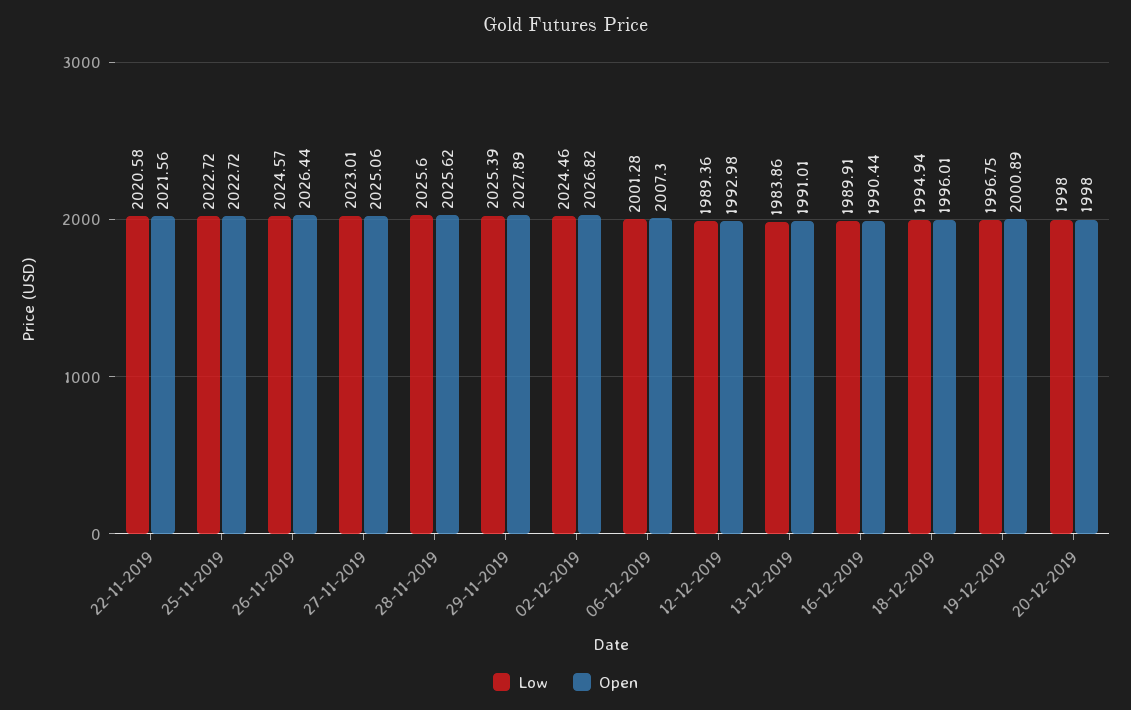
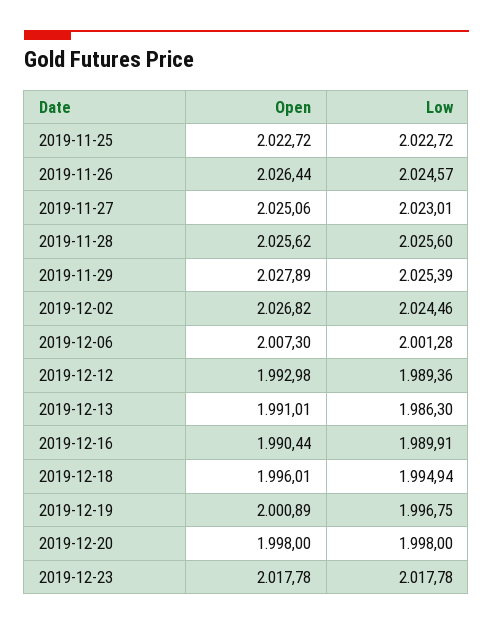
Low, 22-11-2019: 2020.58 -> none
Open, 22-11-2019: 2021.56 -> none
Low, 13-12-2019: 1983.86 -> 1986.3
Open, 2019-12-23: none -> 2017.78
Low, 2019-12-23: none -> 2017.78

